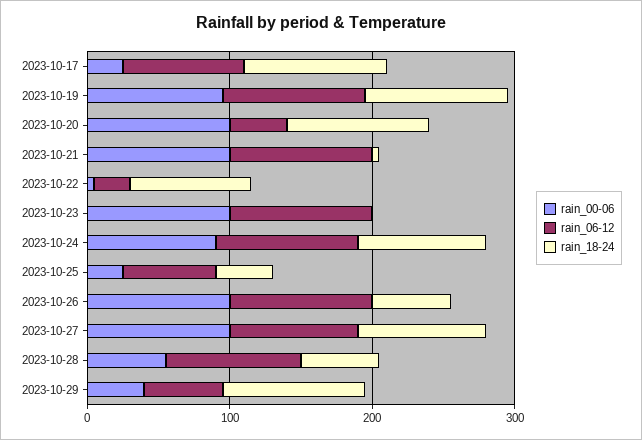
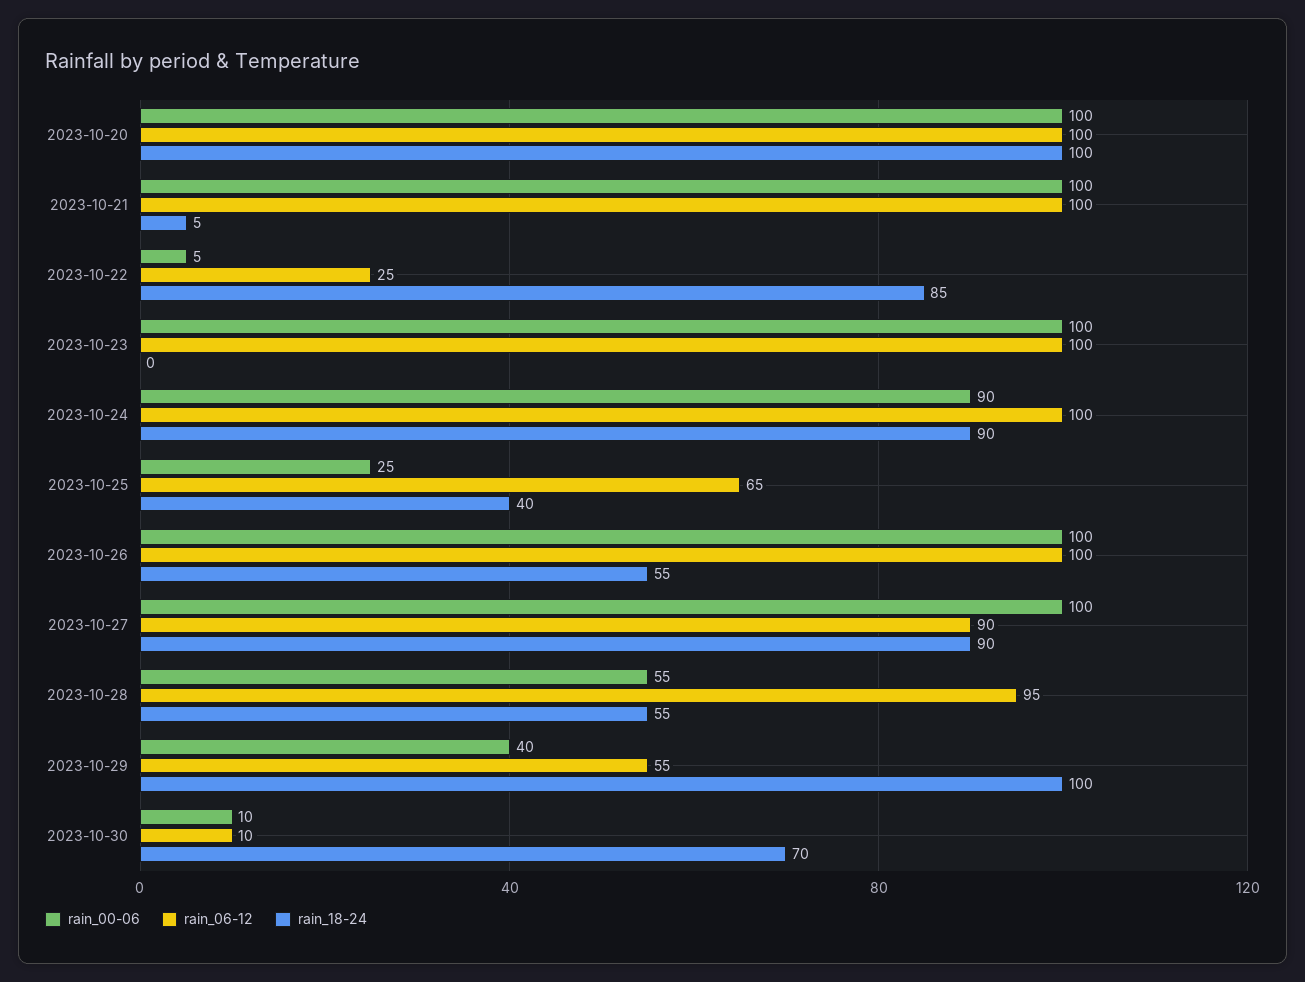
rain_00-06, 2023-10-17: 20 -> none
rain_06-12, 2023-10-17: 80 -> none
rain_18-24, 2023-10-17: 100 -> none
rain_00-06, 2023-10-19: 100 -> none
rain_06-12, 2023-10-19: 100 -> none
rain_18-24, 2023-10-19: 100 -> none
rain_06-12, 2023-10-20: 40 -> 100
rain_00-06, 2023-10-30: none -> 10
rain_06-12, 2023-10-30: none -> 10
rain_18-24, 2023-10-30: none -> 70

